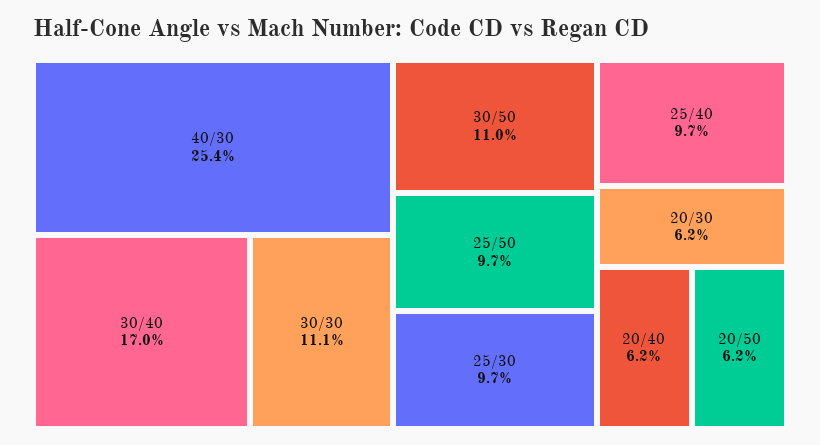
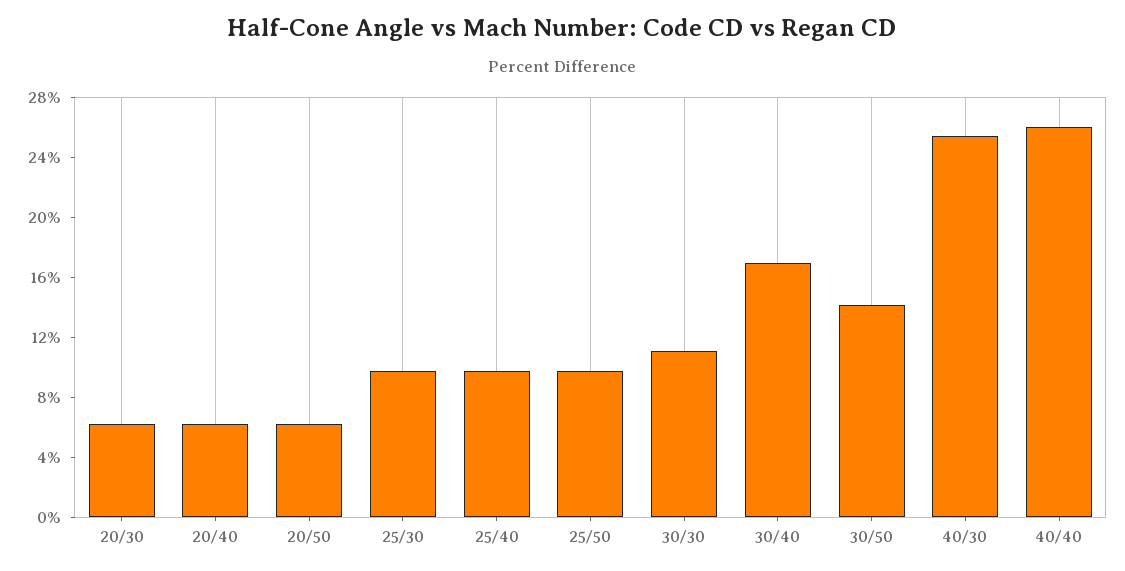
30/50: 11 -> 14
40/40: none -> 26

